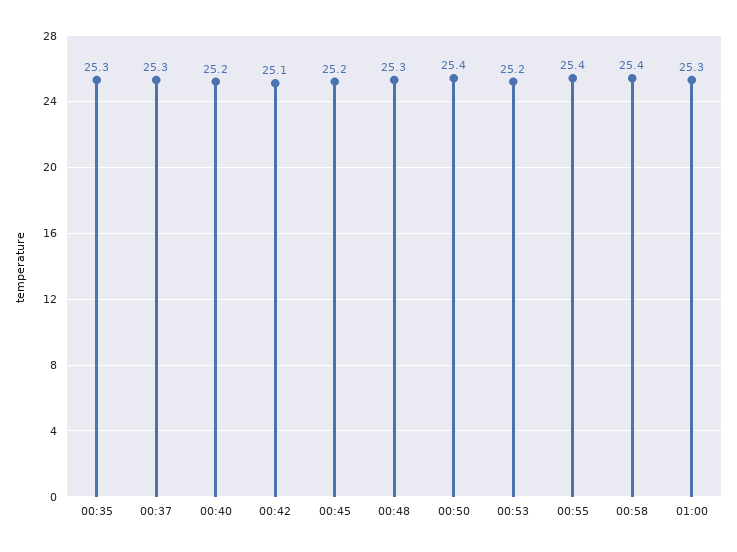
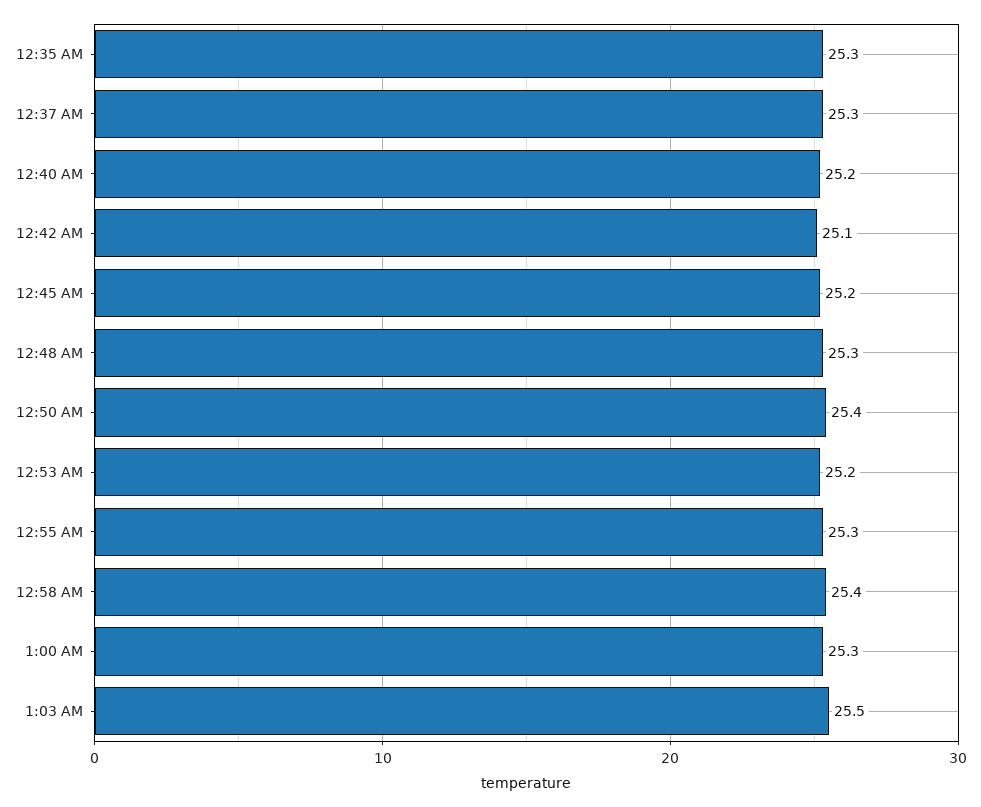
00:55: 25.4 -> 25.3
1:03 AM: none -> 25.5

